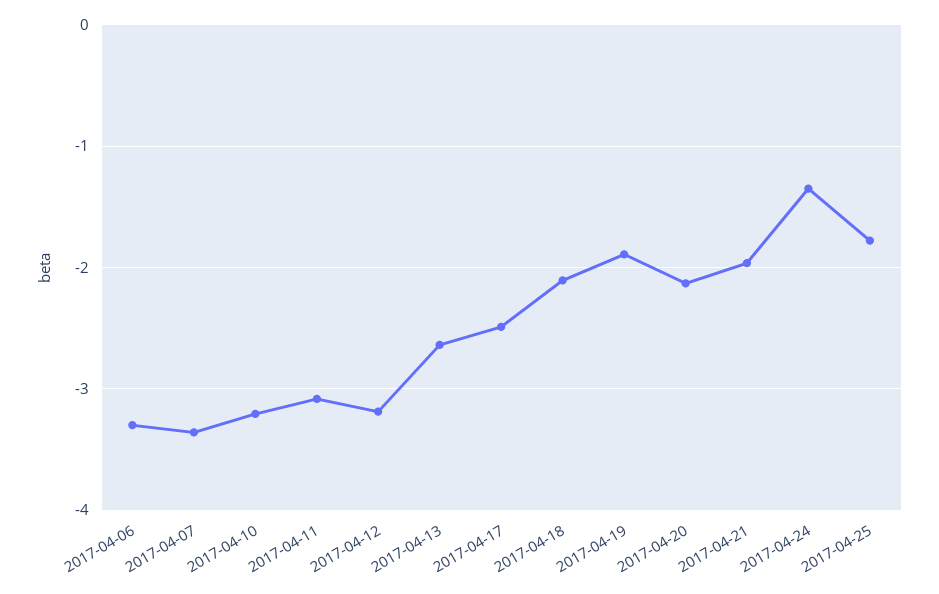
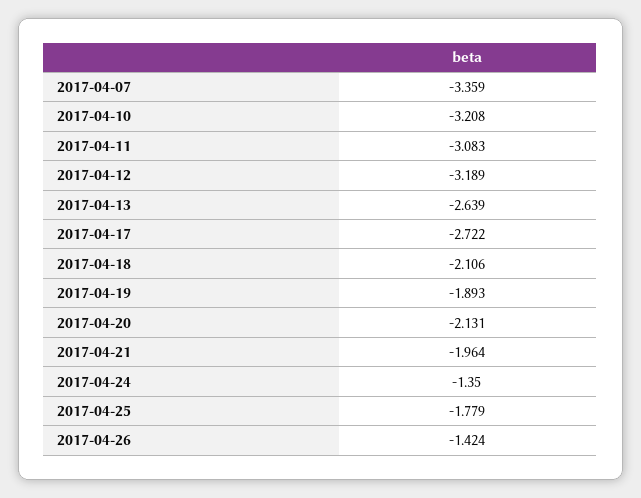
2017-04-06: -3.3 -> none
2017-04-17: -2.5 -> -2.722
2017-04-26: none -> -1.424

